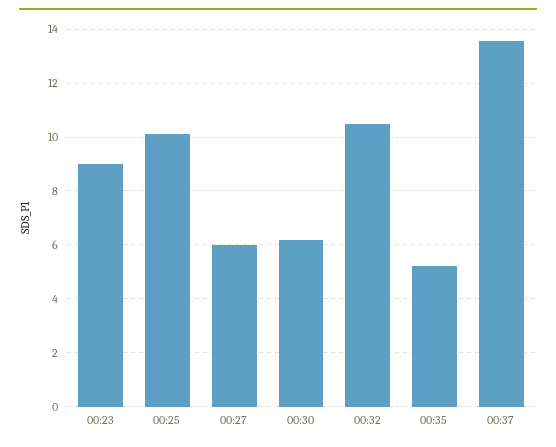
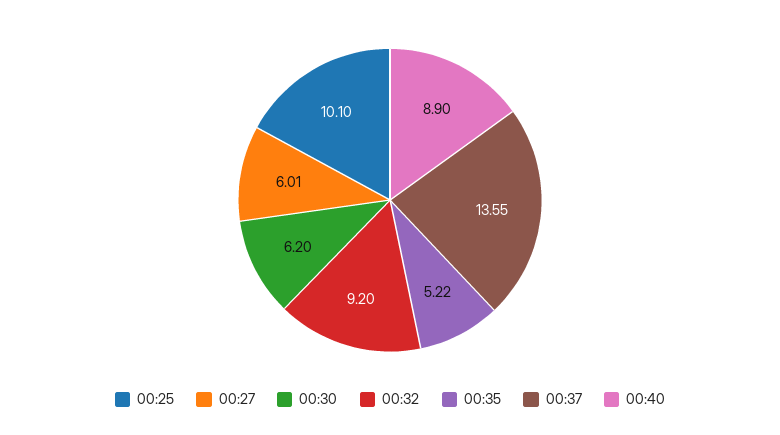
00:23: 9 -> none
00:32: 10.5 -> 9.2
00:40: none -> 8.9

